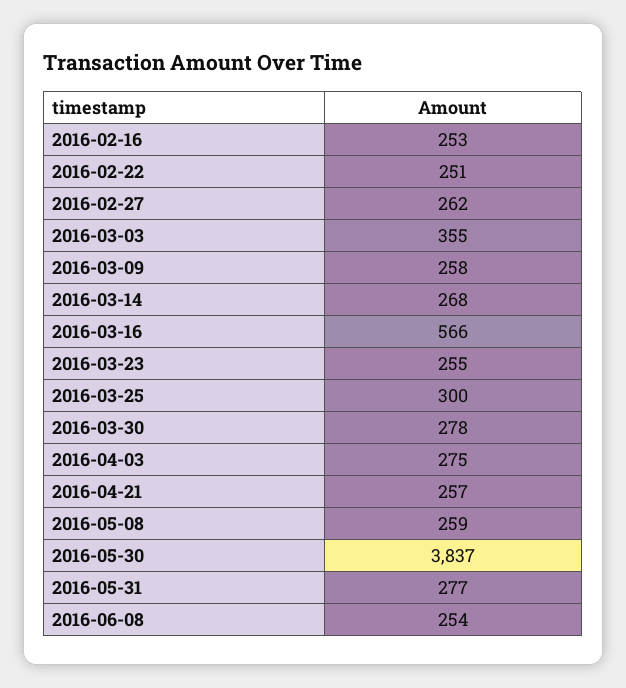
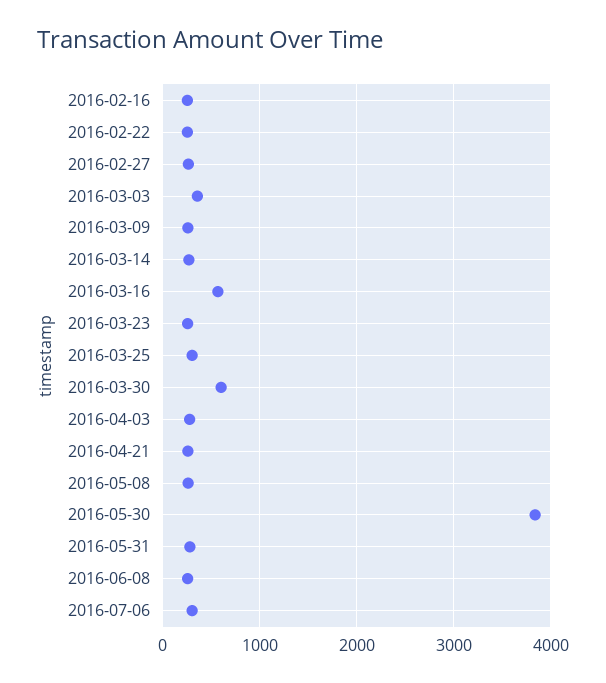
2016-03-30: 278 -> 600
2016-07-06: none -> 300

